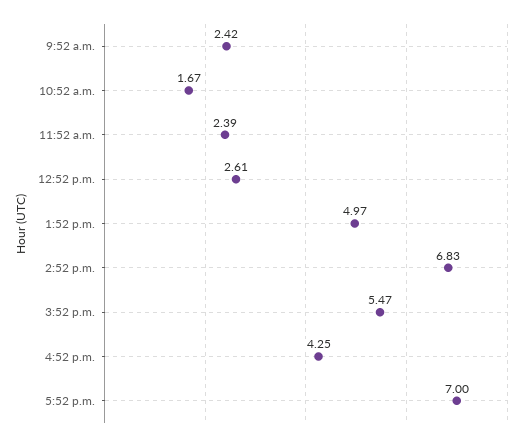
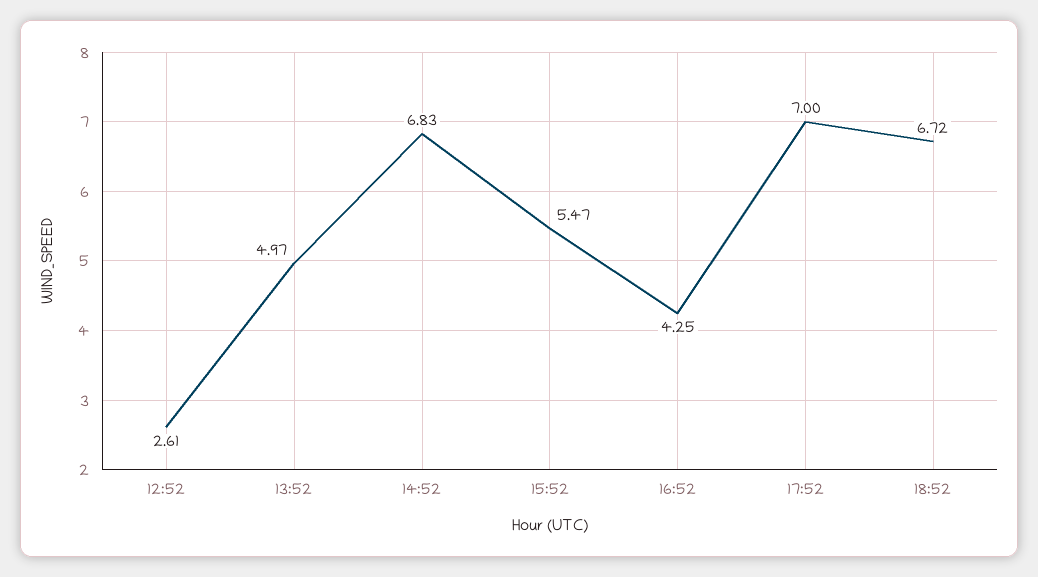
9:52 a.m.: 2.42 -> none
10:52 a.m.: 1.67 -> none
11:52 a.m.: 2.39 -> none
18:52: none -> 6.72

